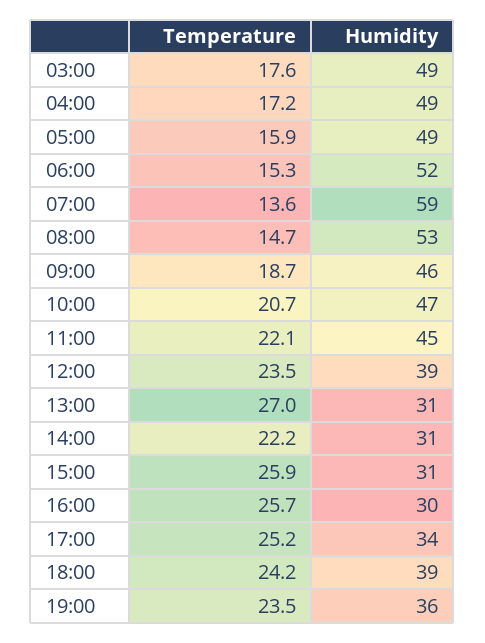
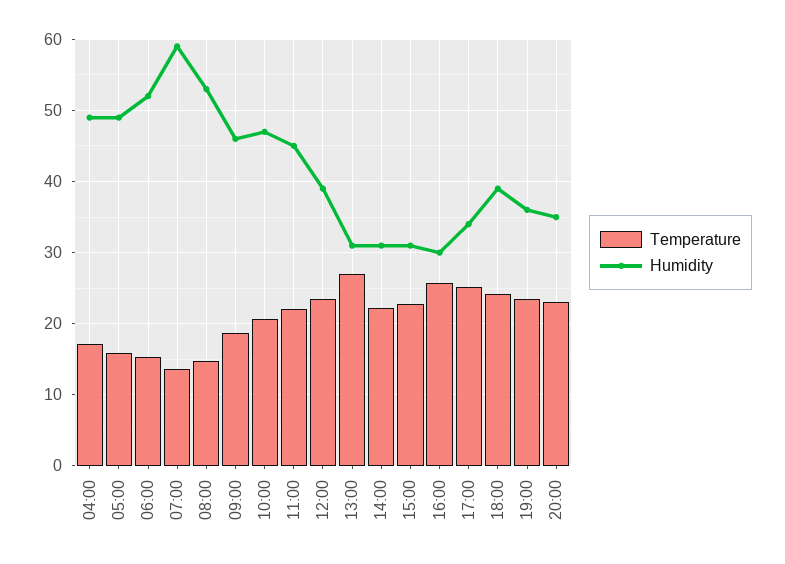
Temperature, 03:00: 17.6 -> none
Humidity, 03:00: 49 -> none
Temperature, 15:00: 25.9 -> 23
Temperature, 20:00: none -> 23
Humidity, 20:00: none -> 35

